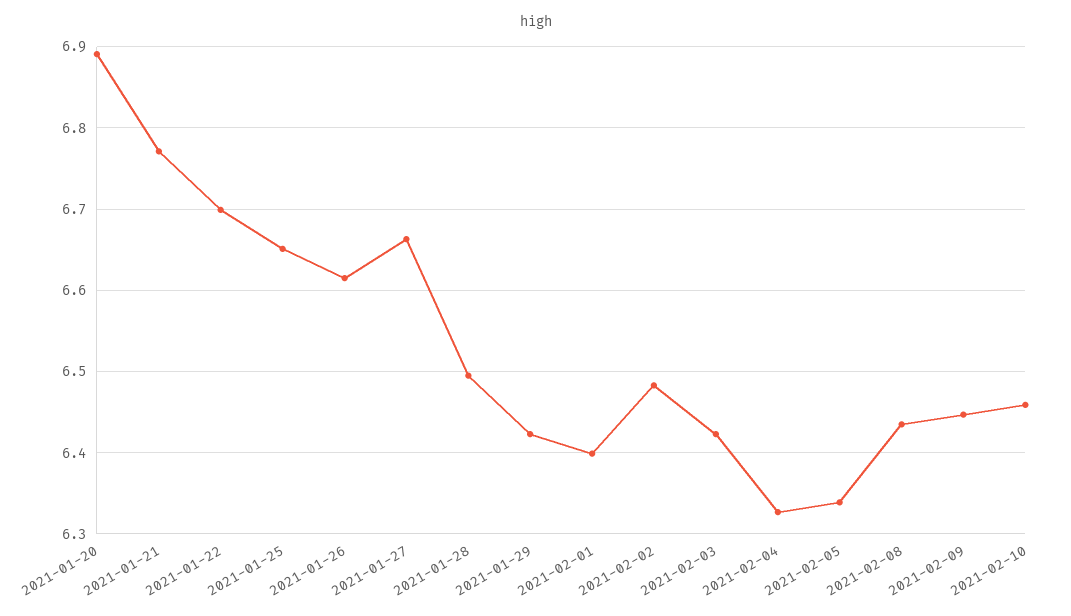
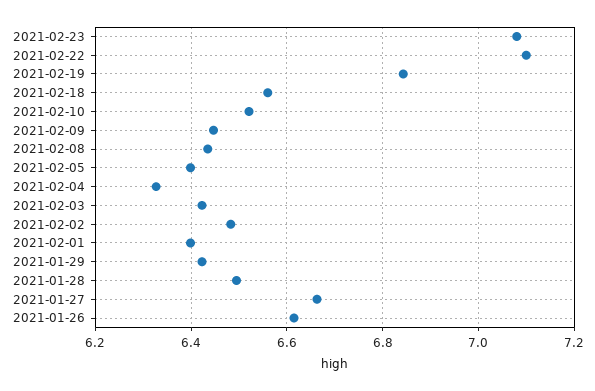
2021-01-20: 6.89 -> none
2021-01-21: 6.77 -> none
2021-01-22: 6.7 -> none
2021-01-25: 6.65 -> none
2021-02-05: 6.34 -> 6.4
2021-02-10: 6.46 -> 6.52
2021-02-23: none -> 7.08
2021-02-22: none -> 7.1
2021-02-19: none -> 6.84
2021-02-18: none -> 6.56

